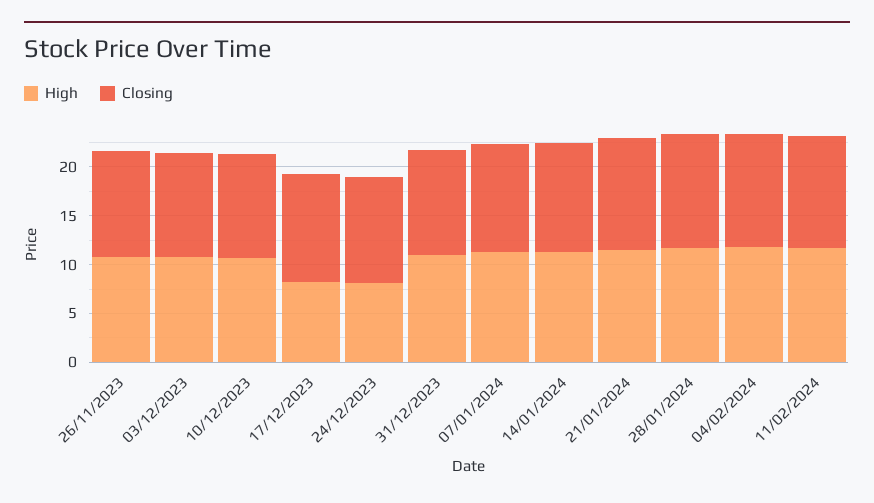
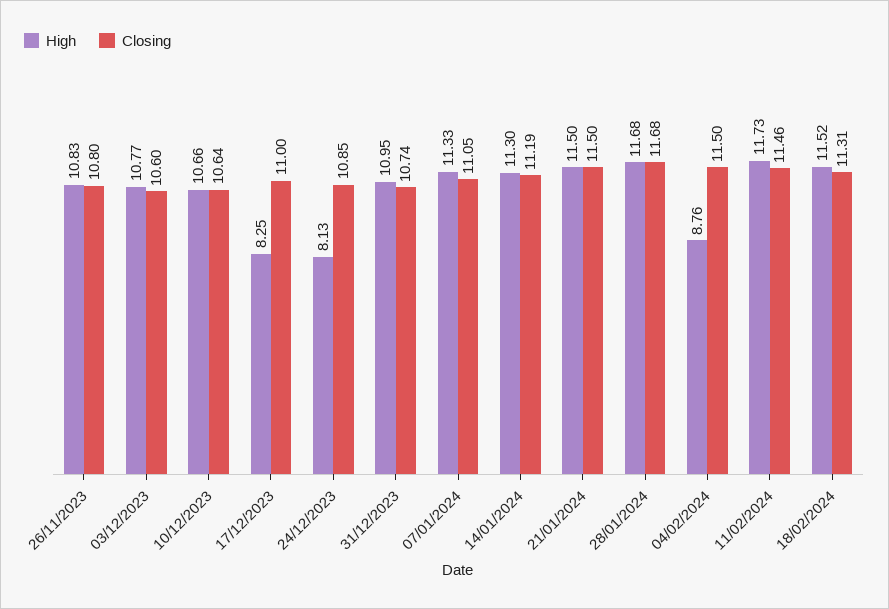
High, 04/02/2024: 12 -> 8.76
High, 18/02/2024: none -> 11.52
Closing, 18/02/2024: none -> 11.31

